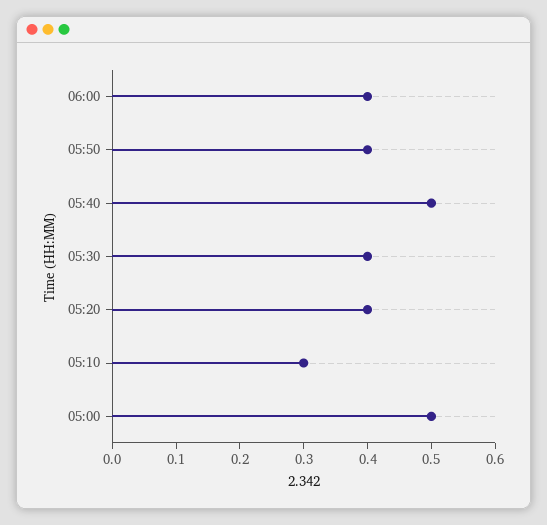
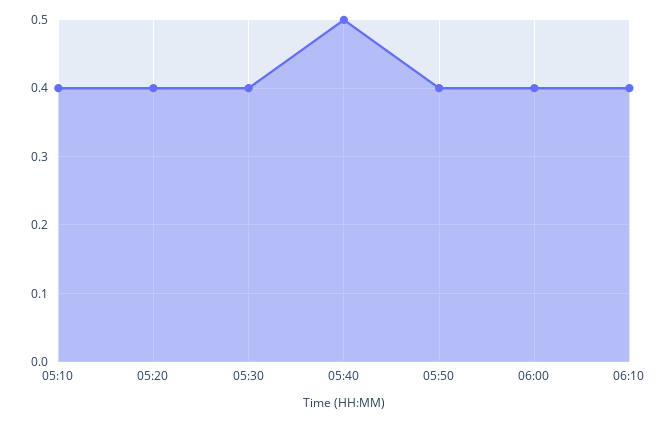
05:10: 0.3 -> 0.4
05:00: 0.5 -> none
06:10: none -> 0.4

